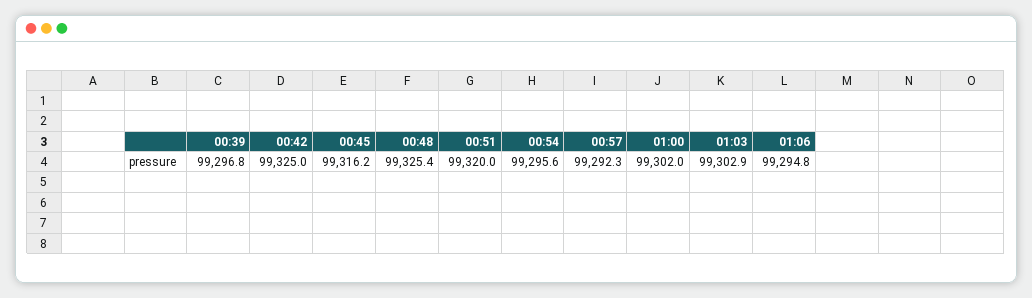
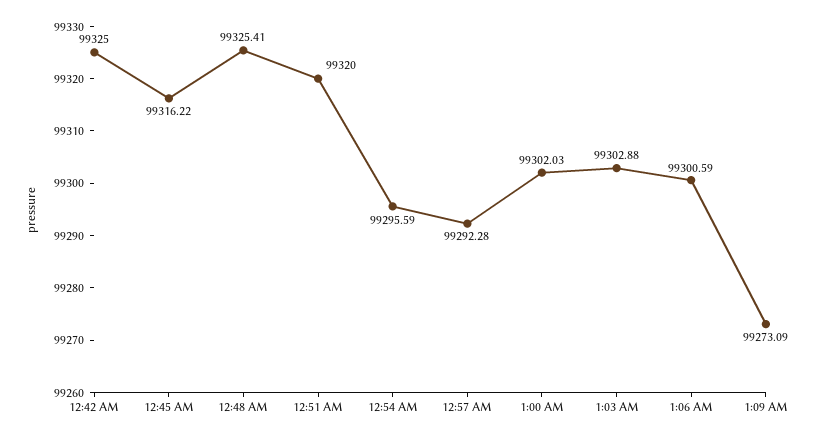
00:39: 99296.8 -> none
01:06: 99294.8 -> 99300.59
1:09 AM: none -> 99273.09

